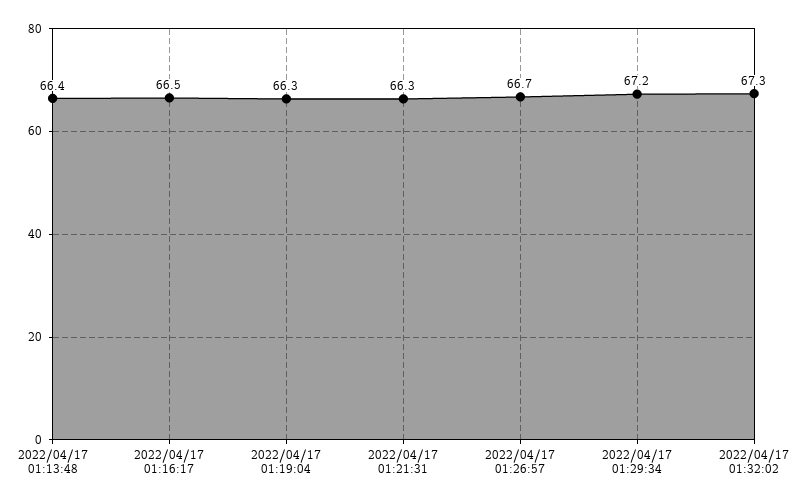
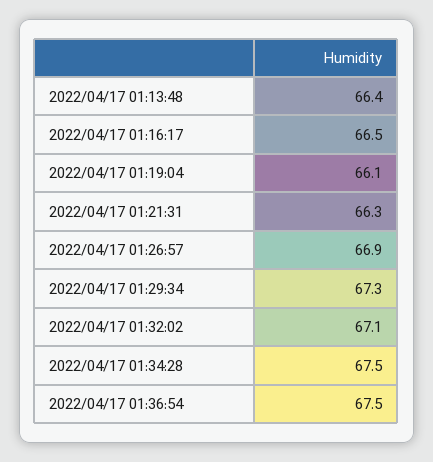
2022/04/17 01:19:04: 66.3 -> 66.1
2022/04/17 01:26:57: 66.7 -> 66.9
2022/04/17 01:29:34: 67.2 -> 67.3
2022/04/17 01:32:02: 67.3 -> 67.1
2022/04/17 01:34:28: none -> 67.5
2022/04/17 01:36:54: none -> 67.5

